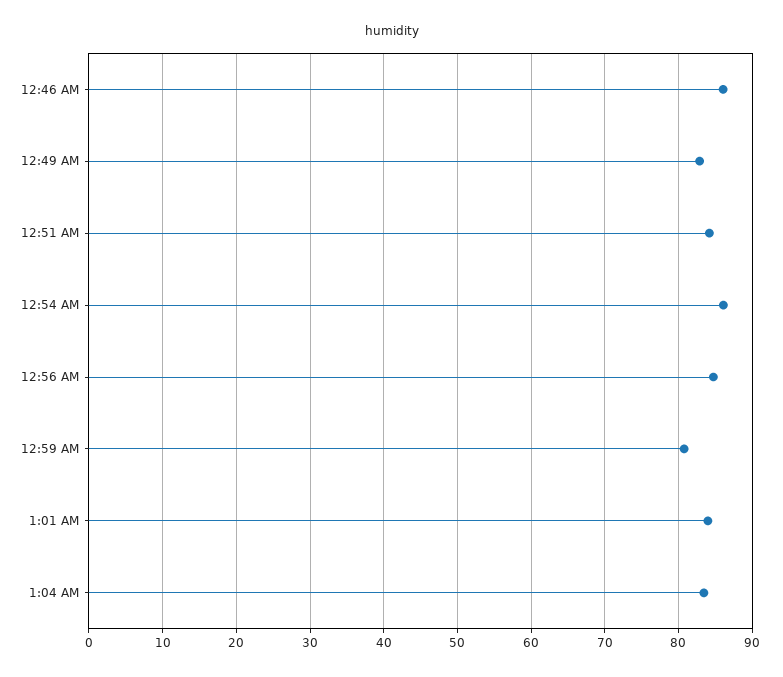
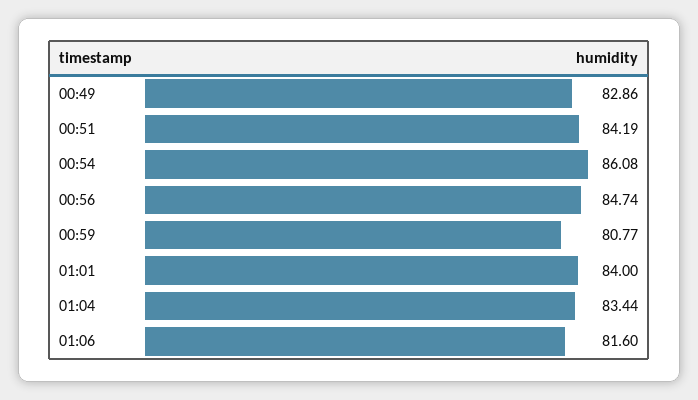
12:46 AM: 86 -> none
01:06: none -> 81.6

